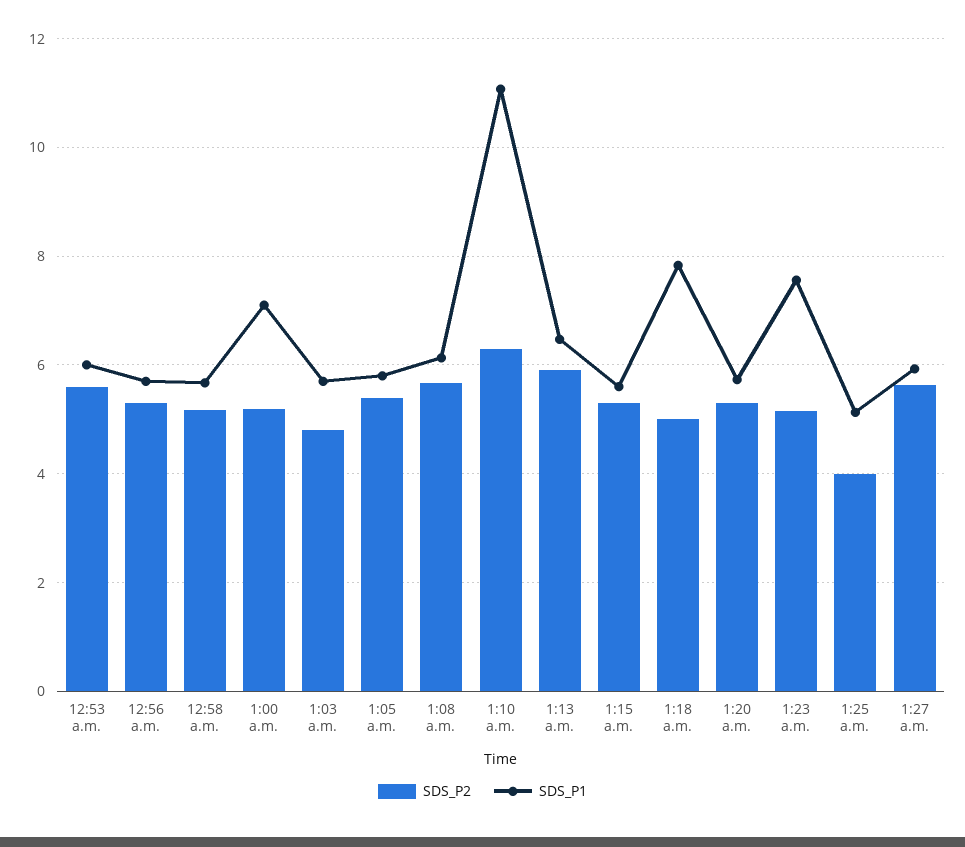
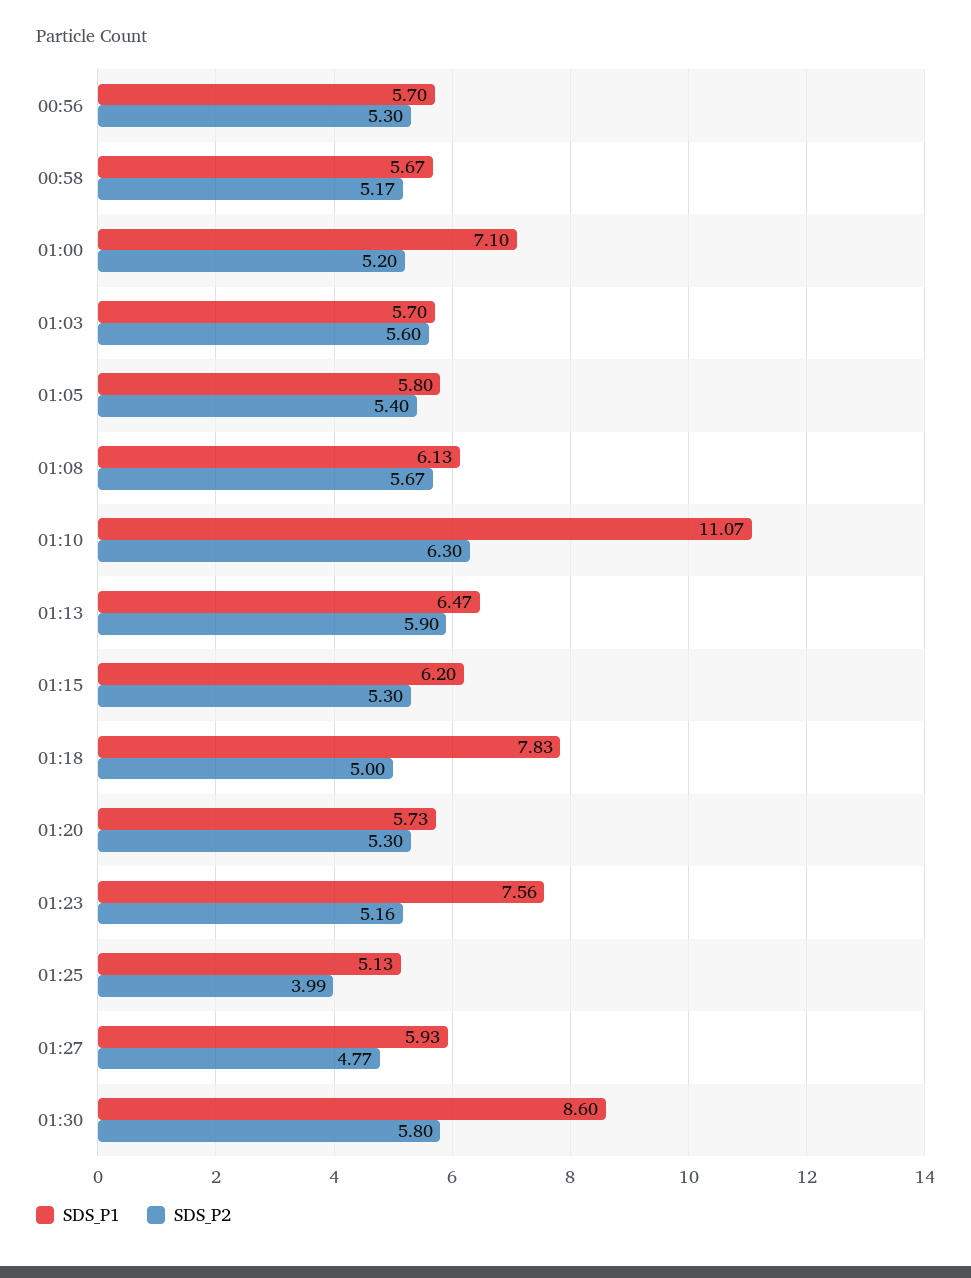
SDS_P2, 12:53 a.m.: 5.6 -> none
SDS_P1, 12:53 a.m.: 6 -> none
SDS_P2, 1:03 a.m.: 4.8 -> 5.6
SDS_P1, 1:15 a.m.: 5.6 -> 6.2
SDS_P2, 1:27 a.m.: 5.6 -> 4.77
SDS_P1, 01:30: none -> 8.6
SDS_P2, 01:30: none -> 5.8

